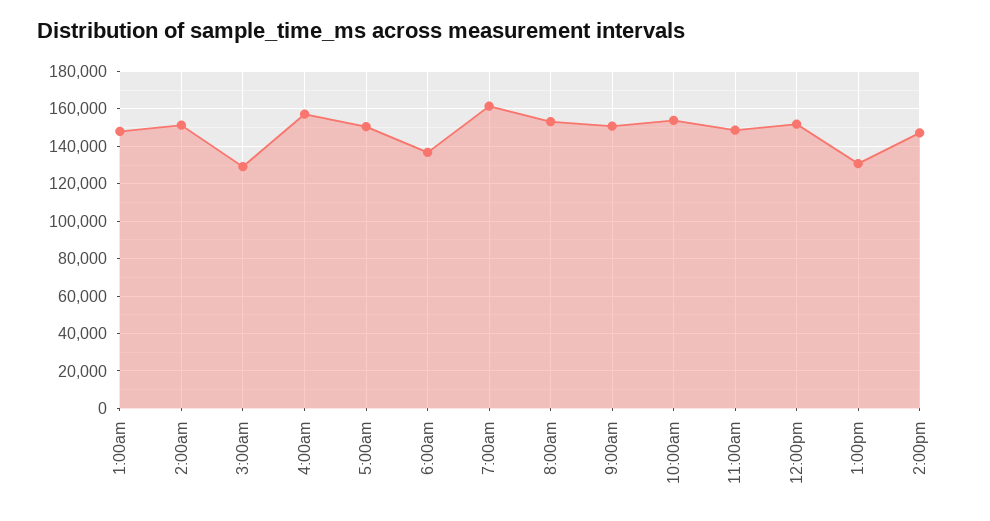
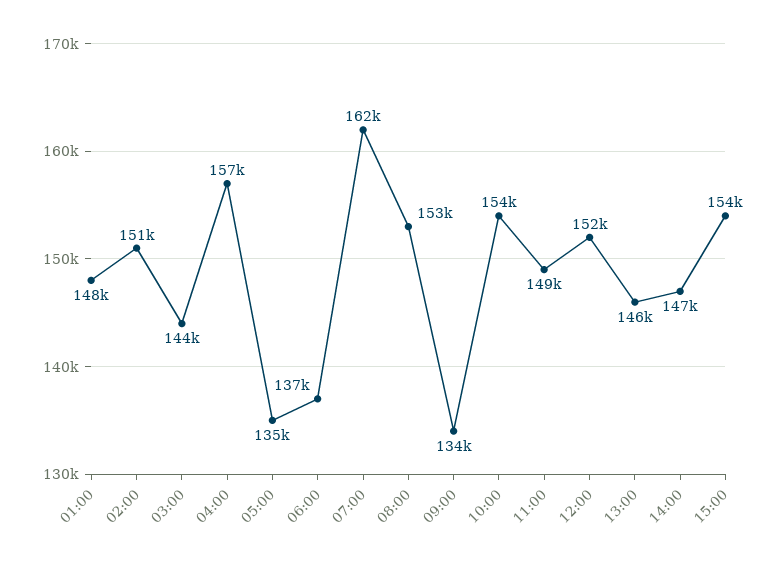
3:00am: 130000 -> 144000
5:00am: 150000 -> 135000
9:00am: 150000 -> 134000
1:00pm: 130000 -> 146000
15:00: none -> 154000

